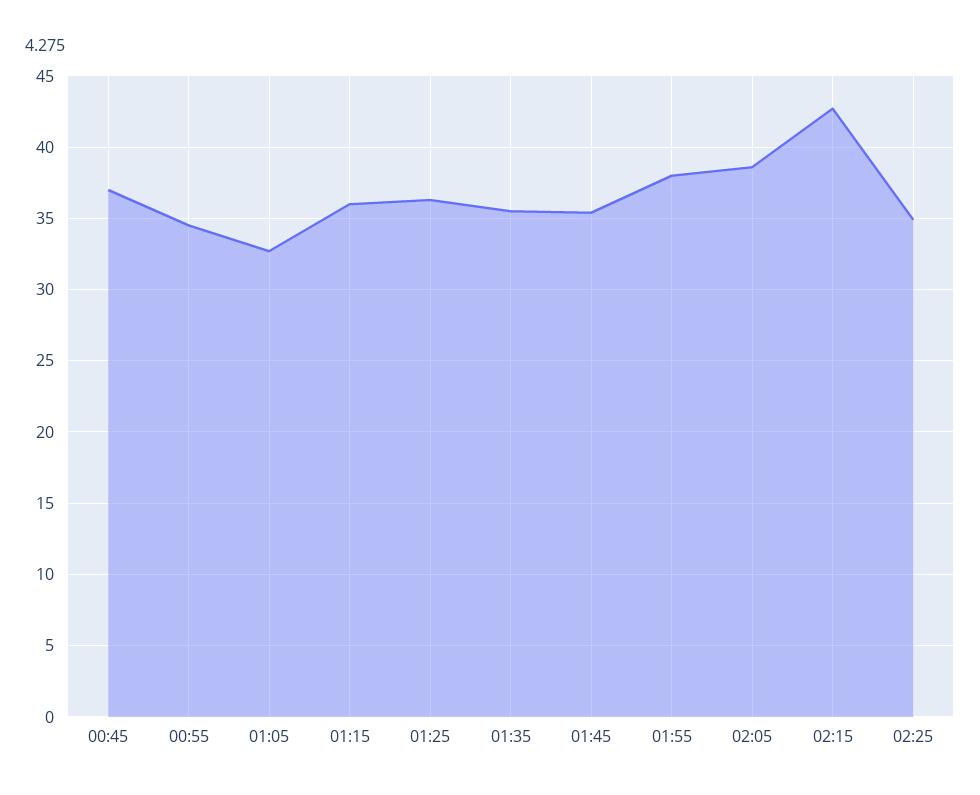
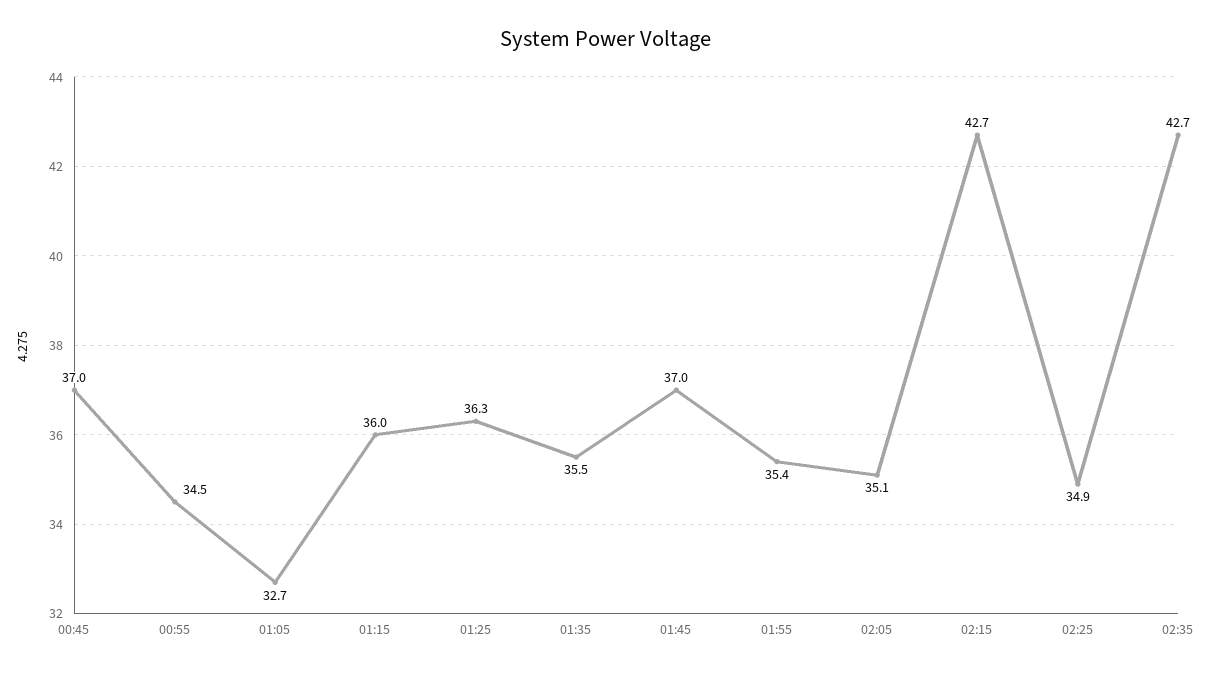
01:45: 35.5 -> 37
01:55: 38 -> 35.4
02:05: 38.5 -> 35.1
02:35: none -> 42.7

